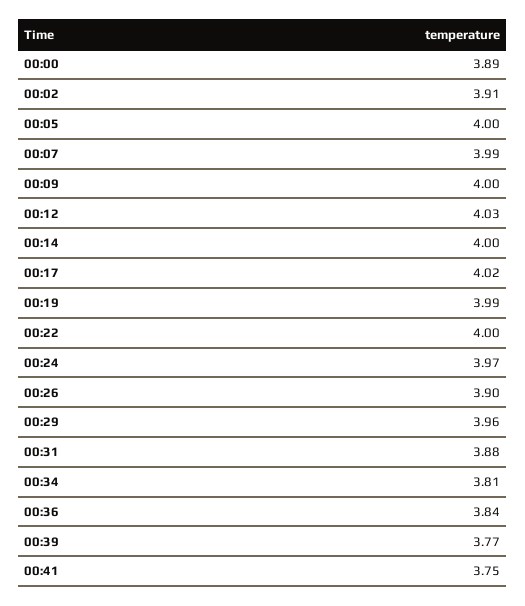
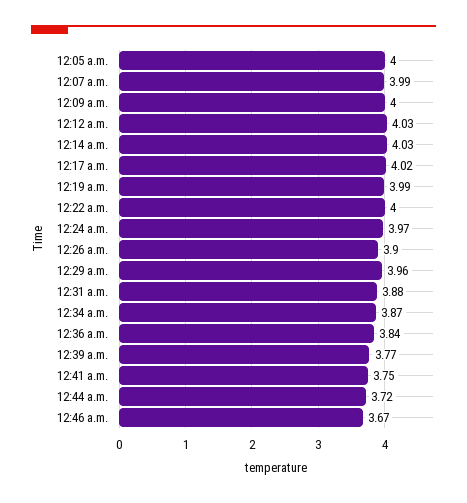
00:00: 3.89 -> none
00:02: 3.91 -> none
00:14: 4 -> 4.03
00:34: 3.81 -> 3.87
12:44 a.m.: none -> 3.72
12:46 a.m.: none -> 3.67

